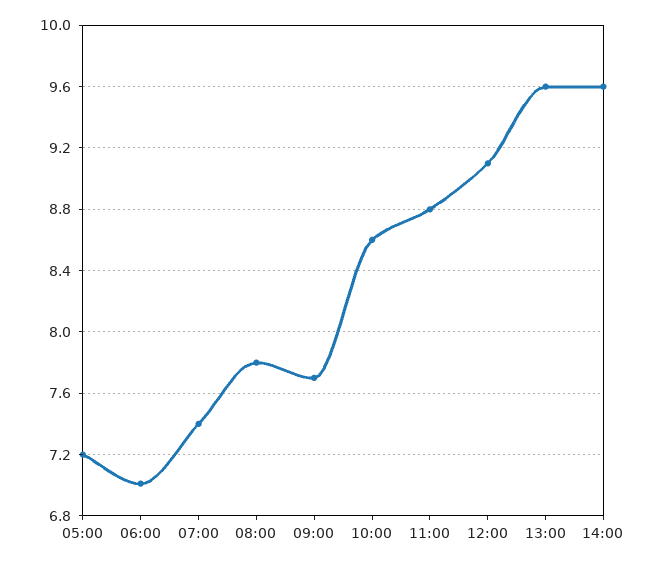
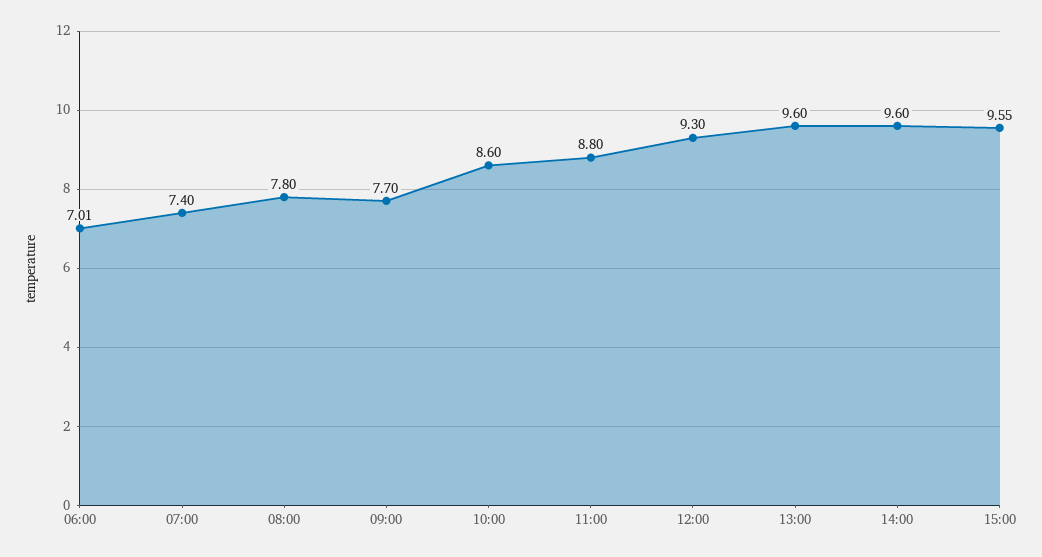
05:00: 7.2 -> none
12:00: 9.1 -> 9.3
15:00: none -> 9.55

